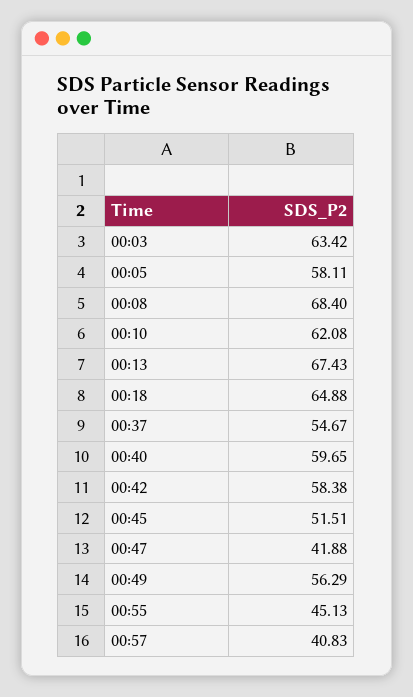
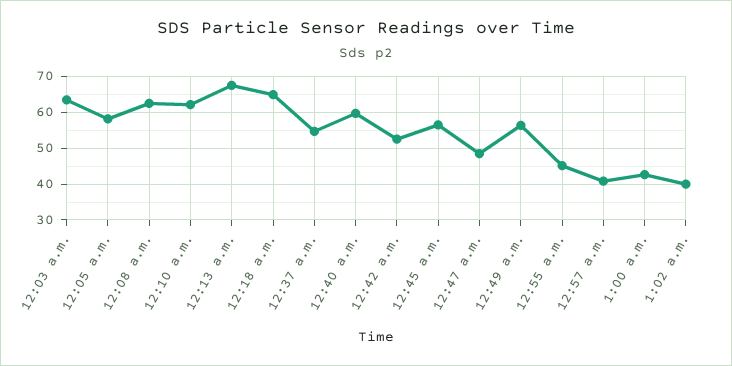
00:08: 68.4 -> 62
00:42: 58.38 -> 52
00:45: 51.51 -> 56
00:47: 41.88 -> 48
1:00 a.m.: none -> 42
1:02 a.m.: none -> 40

